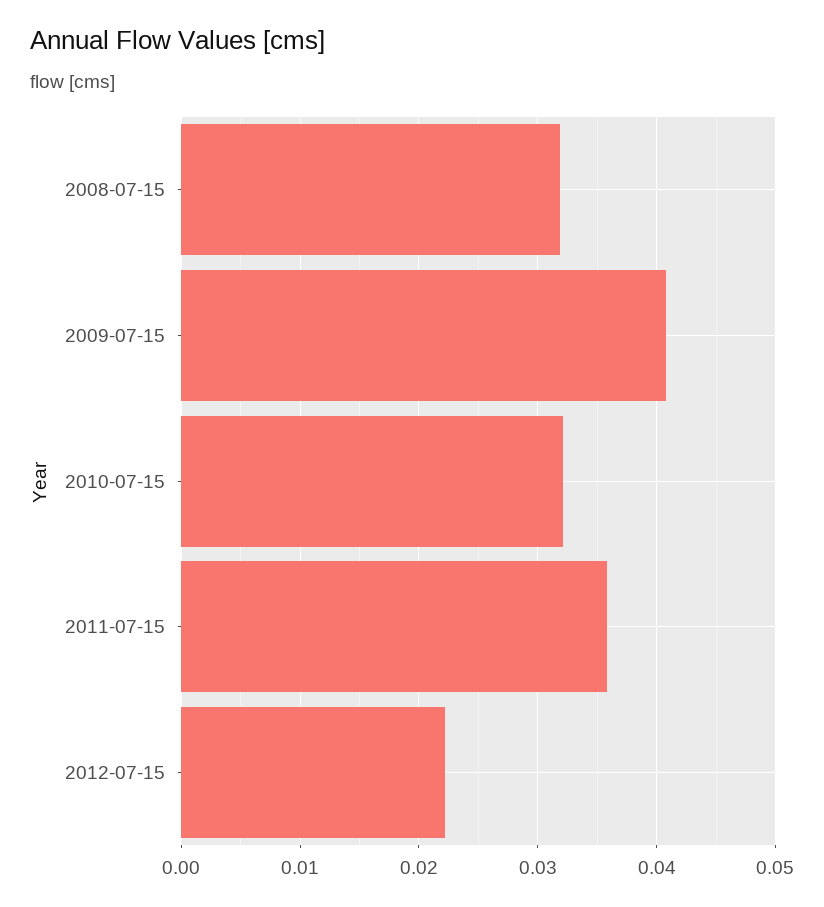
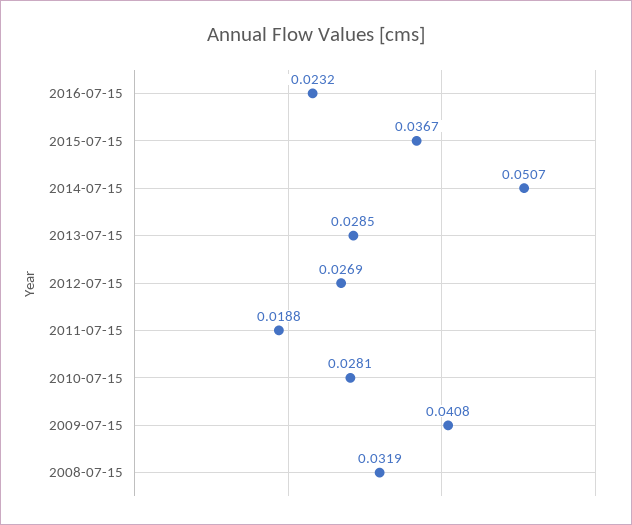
2010-07-15: 0.032 -> 0.0281
2011-07-15: 0.036 -> 0.0188
2012-07-15: 0.022 -> 0.0269
2016-07-15: none -> 0.0232
2015-07-15: none -> 0.0367
2014-07-15: none -> 0.0507
2013-07-15: none -> 0.0285

